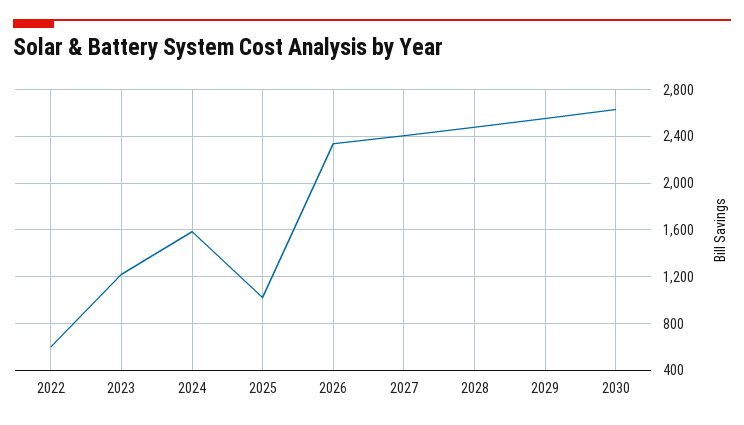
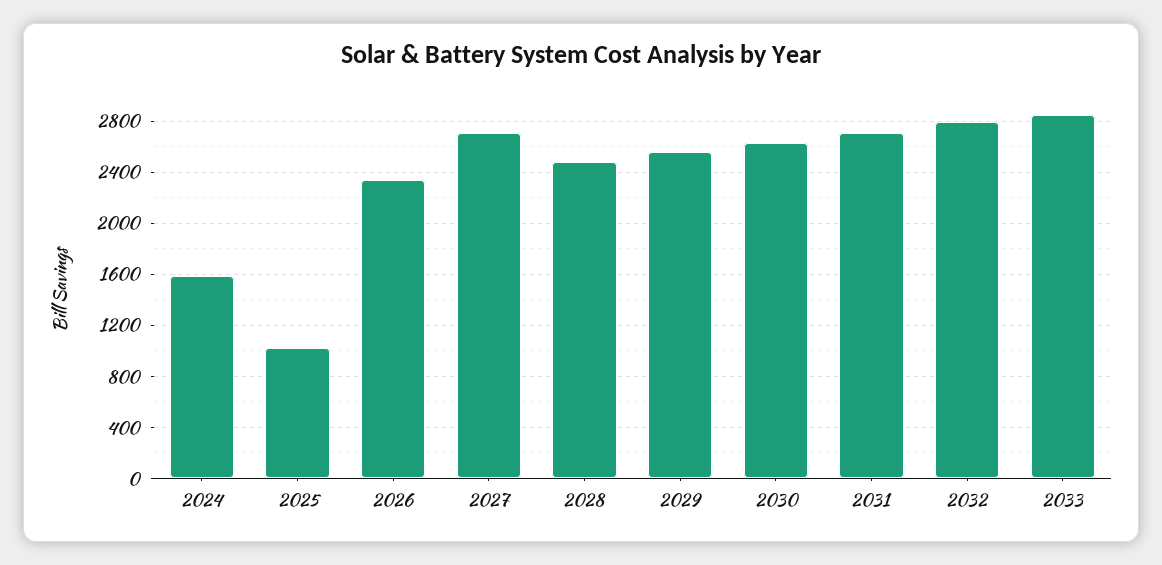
2022: 600 -> none
2023: 1200 -> none
2027: 2400 -> 2700
2031: none -> 2700
2032: none -> 2800
2033: none -> 2850

